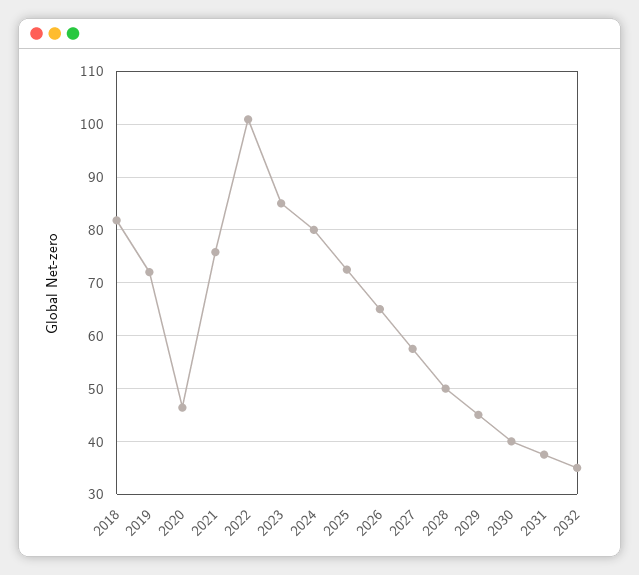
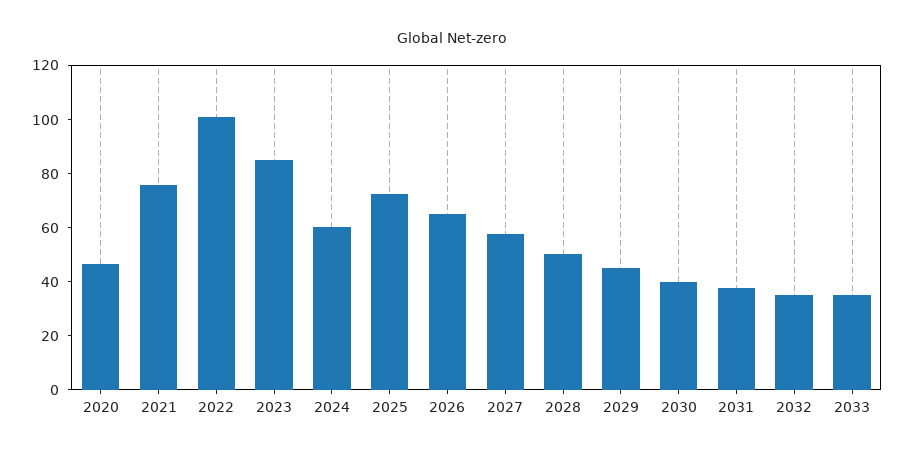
2018: 82 -> none
2019: 72 -> none
2024: 80 -> 60
2033: none -> 35

